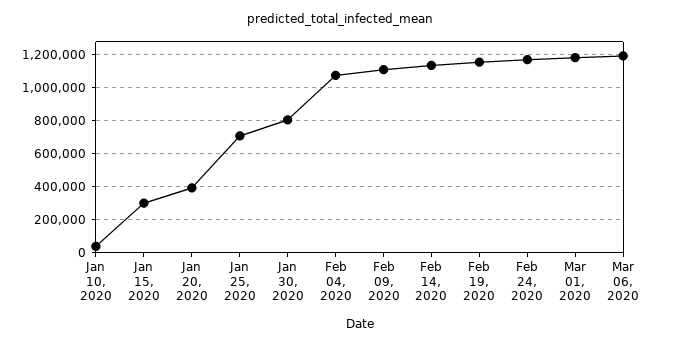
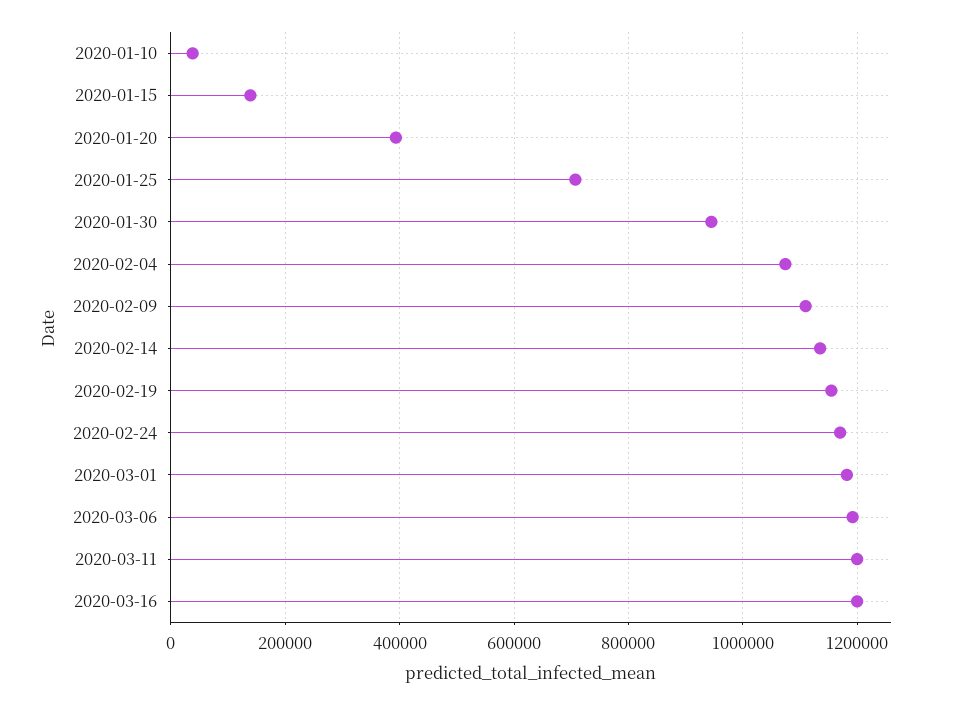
Jan 15, 2020: 300000 -> 140000
Jan 30, 2020: 800000 -> 940000
2020-03-11: none -> 1200000
2020-03-16: none -> 1200000

